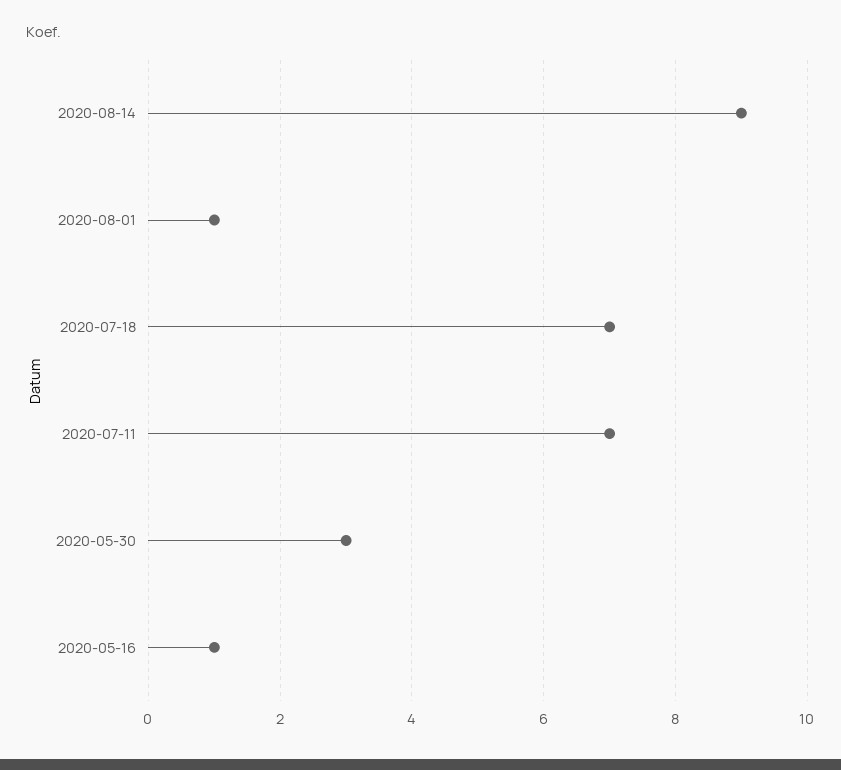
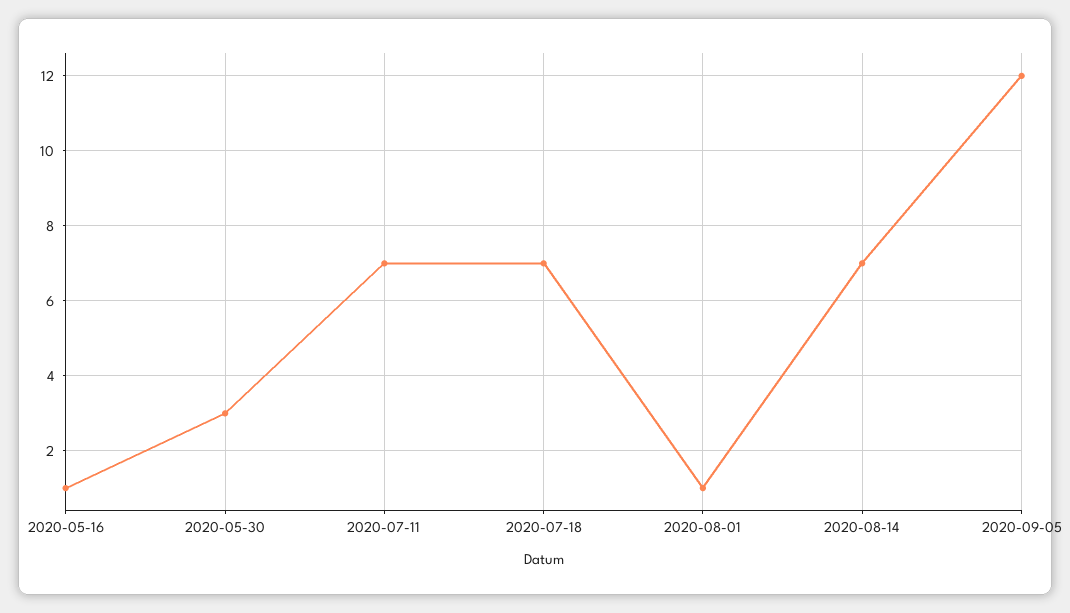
2020-08-14: 9 -> 7
2020-09-05: none -> 12

